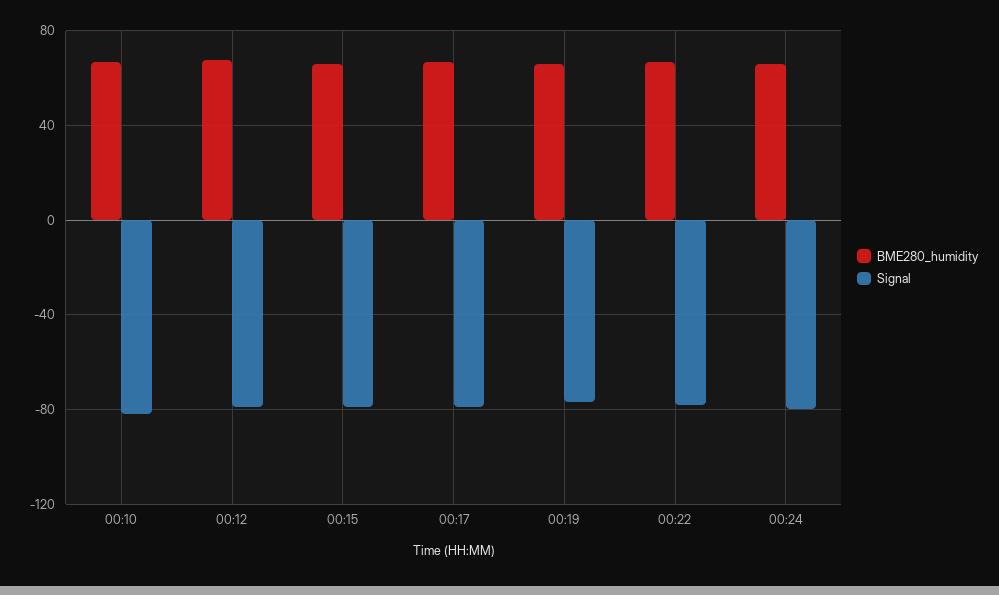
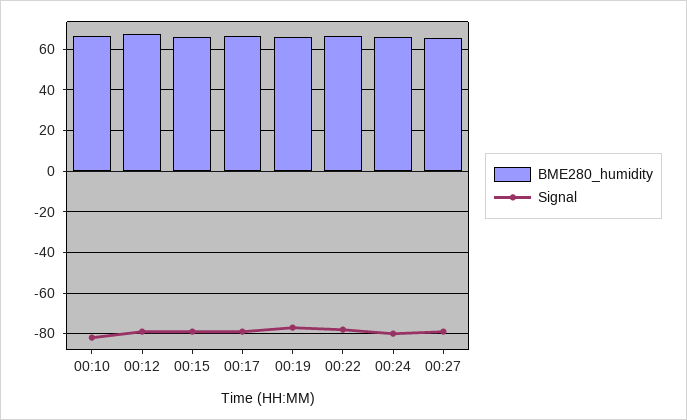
BME280_humidity, 00:27: none -> 65
Signal, 00:27: none -> -80

